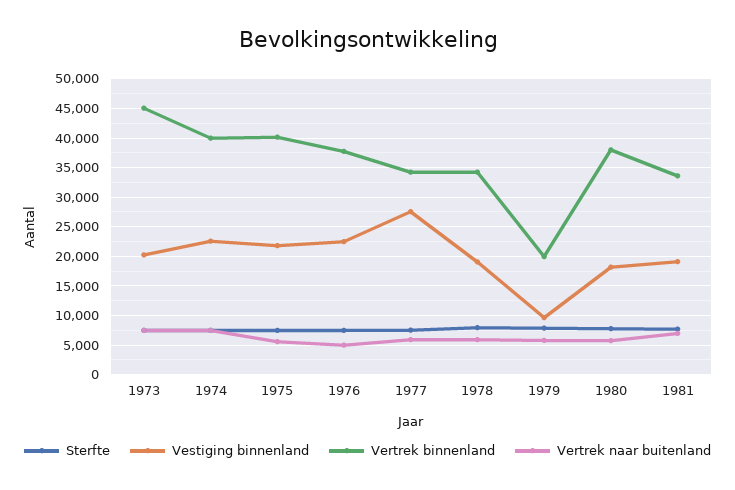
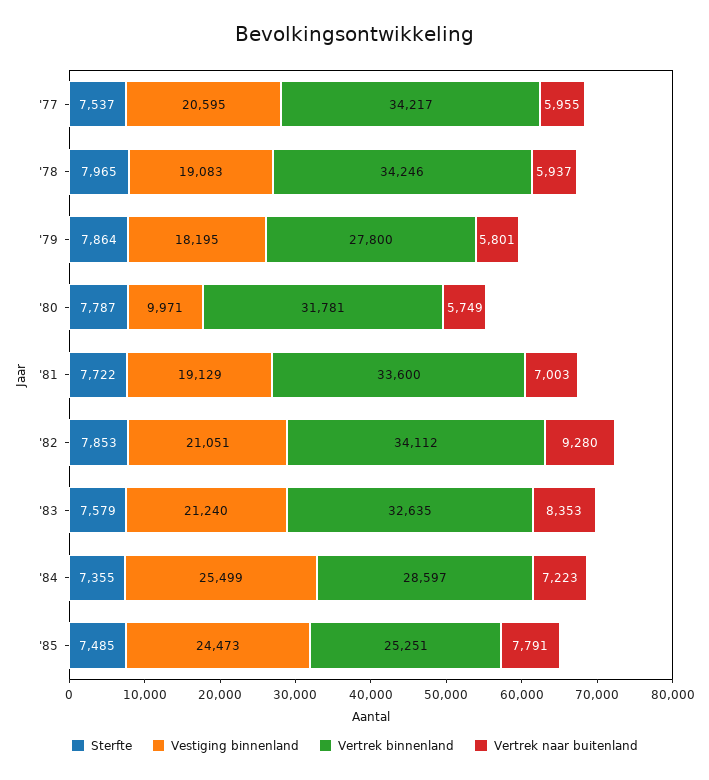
Sterfte, 1973: 7500 -> none
Vestiging binnenland, 1973: 20000 -> none
Vertrek binnenland, 1973: 45000 -> none
Vertrek naar buitenland, 1973: 7500 -> none
Sterfte, 1974: 7500 -> none
Vestiging binnenland, 1974: 22500 -> none
Vertrek binnenland, 1974: 40000 -> none
Vertrek naar buitenland, 1974: 7500 -> none
Sterfte, 1975: 7500 -> none
Vestiging binnenland, 1975: 22500 -> none
Vertrek binnenland, 1975: 40000 -> none
Vertrek naar buitenland, 1975: 5000 -> none
Sterfte, 1976: 7500 -> none
Vestiging binnenland, 1976: 22500 -> none
Vertrek binnenland, 1976: 37500 -> none
Vertrek naar buitenland, 1976: 5000 -> none
Vestiging binnenland, 1977: 27500 -> 20595
Vestiging binnenland, 1979: 10000 -> 18195
Vertrek binnenland, 1979: 20000 -> 27800
Vestiging binnenland, 1980: 17500 -> 9971
Vertrek binnenland, 1980: 37500 -> 31781
Sterfte, '82: none -> 7853
Vestiging binnenland, '82: none -> 21051
Vertrek binnenland, '82: none -> 34112
Vertrek naar buitenland, '82: none -> 9280
Sterfte, '83: none -> 7579
Vestiging binnenland, '83: none -> 21240
Vertrek binnenland, '83: none -> 32635
Vertrek naar buitenland, '83: none -> 8353
Sterfte, '84: none -> 7355
Vestiging binnenland, '84: none -> 25499
Vertrek binnenland, '84: none -> 28597
Vertrek naar buitenland, '84: none -> 7223
Sterfte, '85: none -> 7485
Vestiging binnenland, '85: none -> 24473
Vertrek binnenland, '85: none -> 25251
Vertrek naar buitenland, '85: none -> 7791

